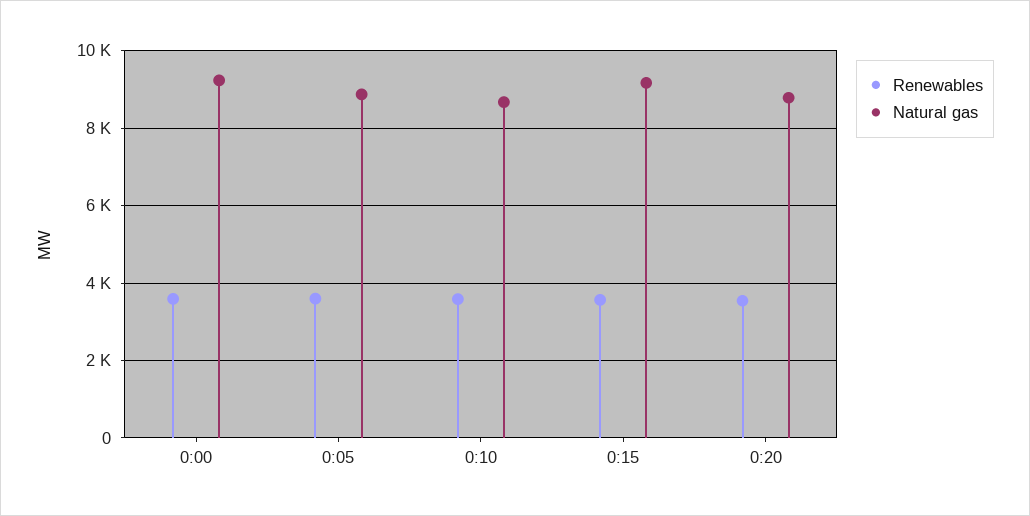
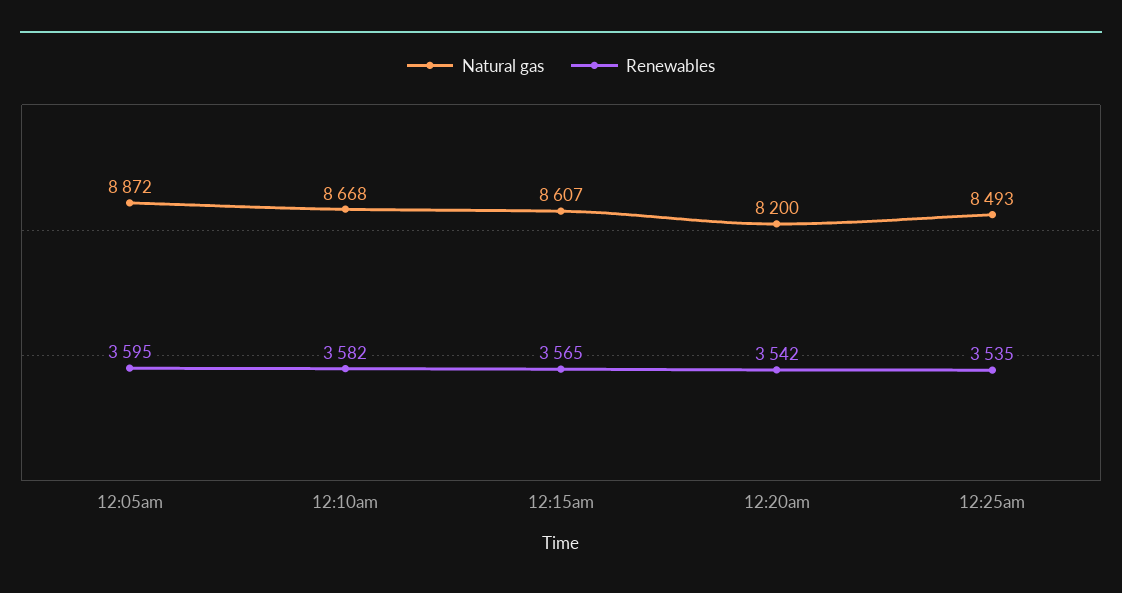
Renewables, 0:00: 3600 -> none
Natural gas, 0:00: 9200 -> none
Natural gas, 0:15: 9200 -> 8607
Natural gas, 0:20: 8800 -> 8200
Natural gas, 12:25am: none -> 8493
Renewables, 12:25am: none -> 3535

